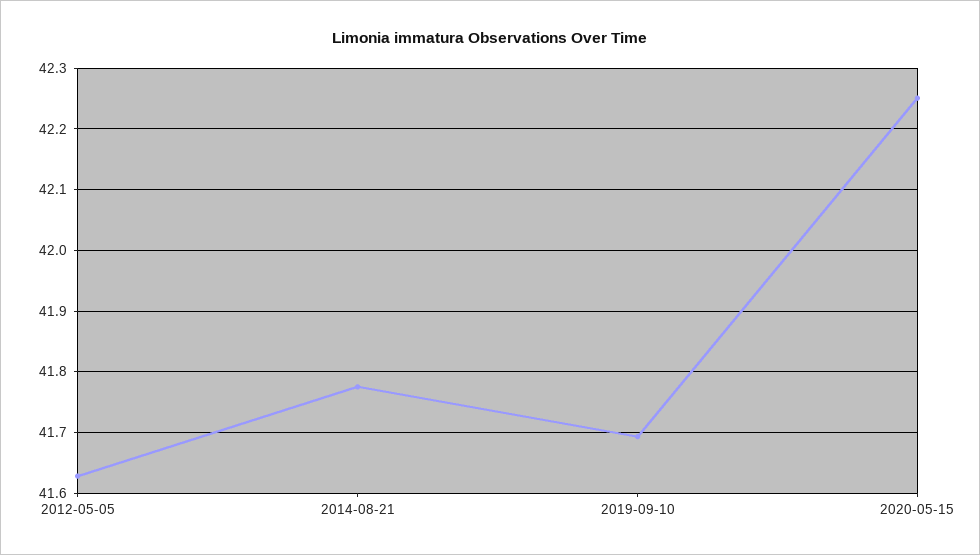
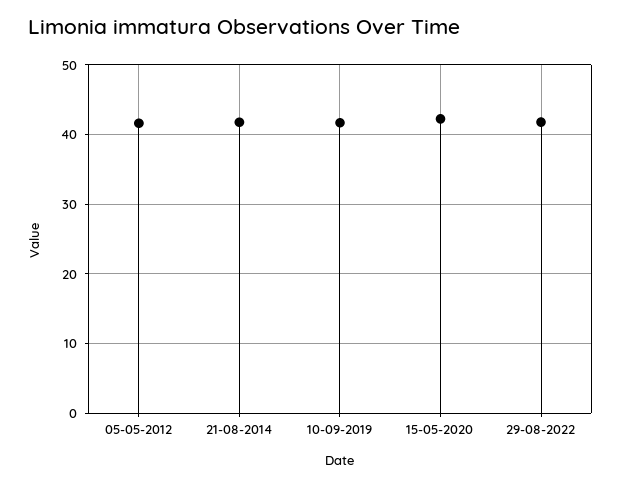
29-08-2022: none -> 42

